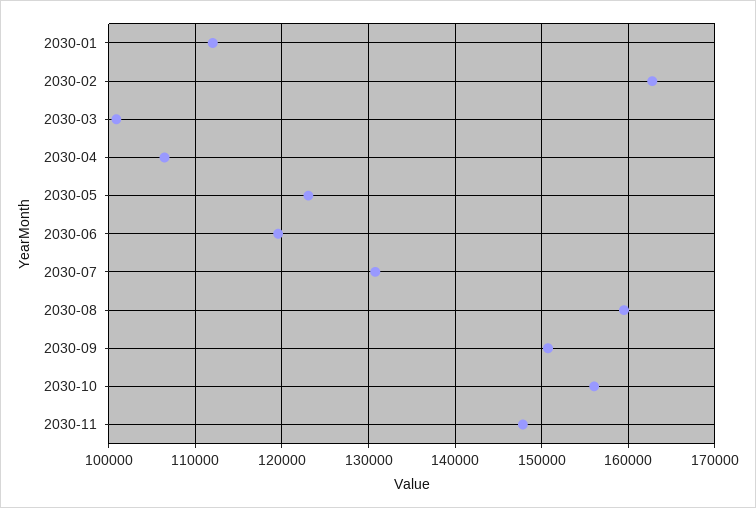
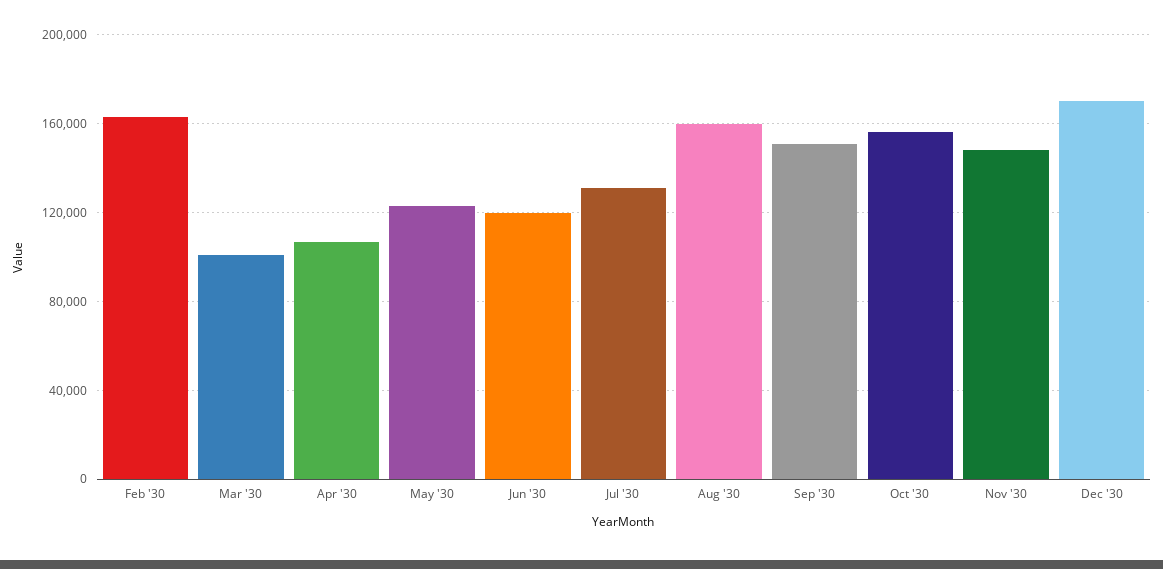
2030-01: 112000 -> none
Dec '30: none -> 170000

